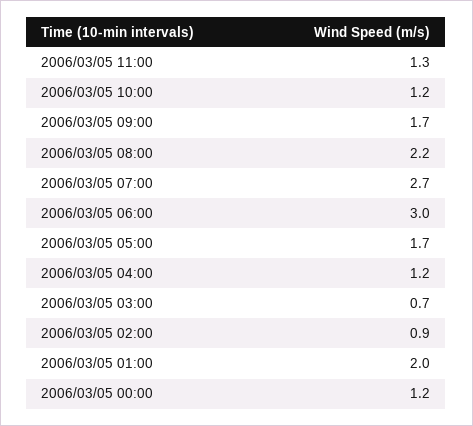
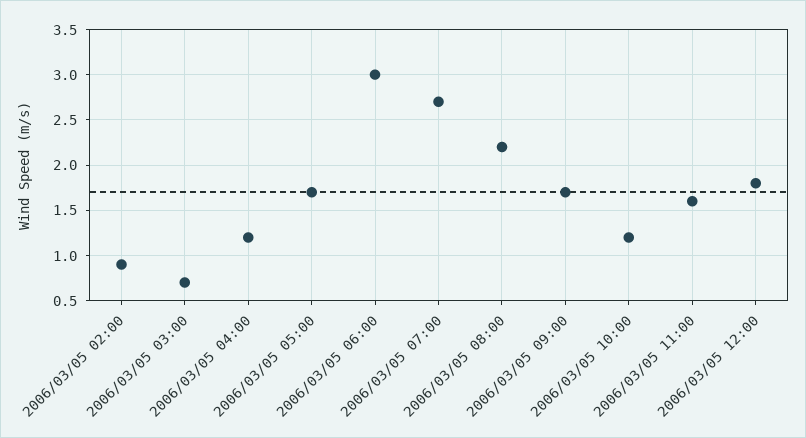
2006/03/05 11:00: 1.3 -> 1.6
2006/03/05 01:00: 2 -> none
2006/03/05 00:00: 1.2 -> none
2006/03/05 12:00: none -> 1.8

